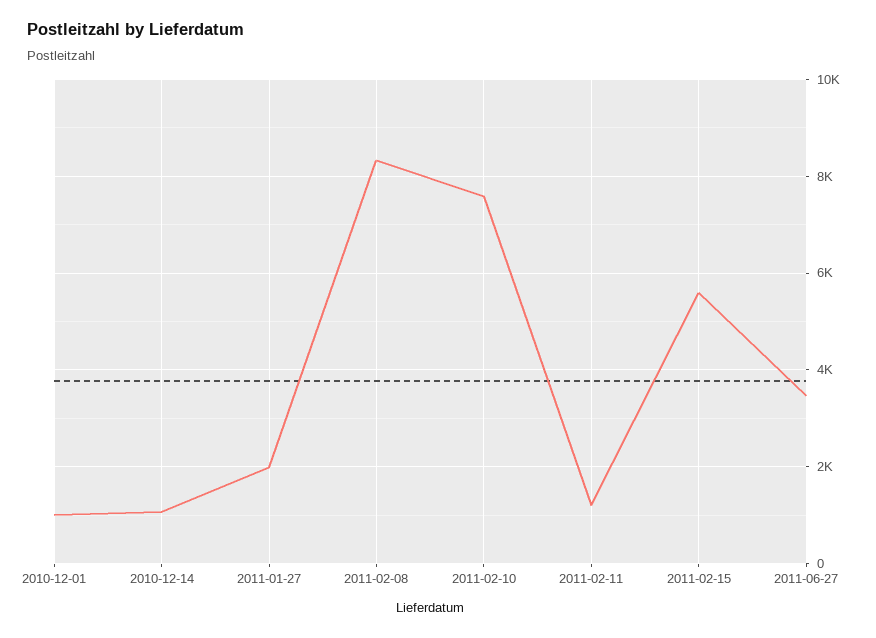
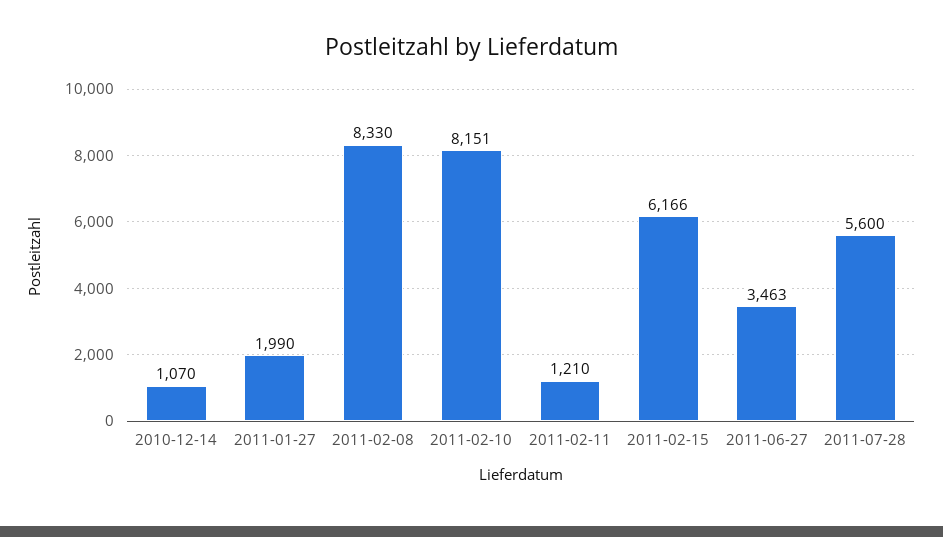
2010-12-01: 1000 -> none
2011-02-10: 7600 -> 8151
2011-02-15: 5600 -> 6166
2011-07-28: none -> 5600

